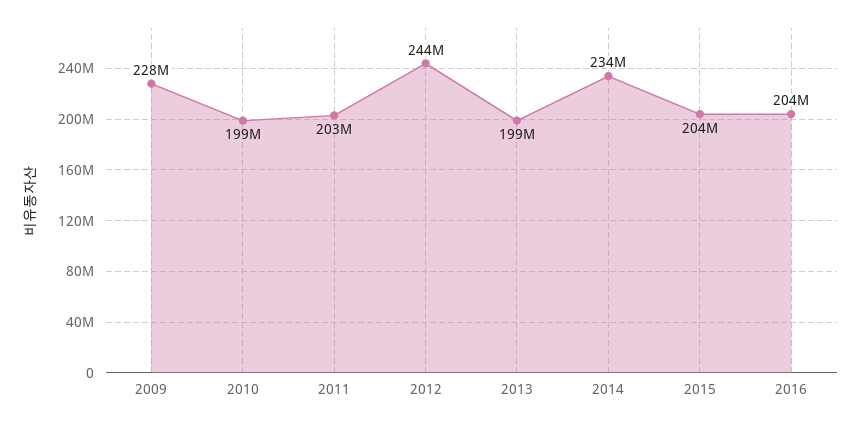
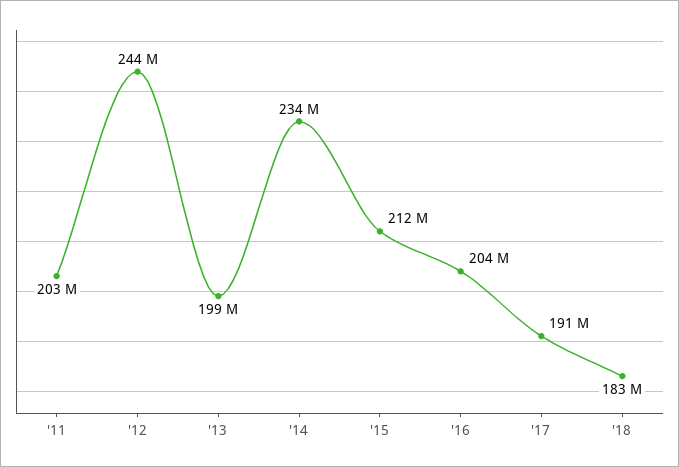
2009: 228000000 -> none
2010: 199000000 -> none
2015: 204000000 -> 212000000
'17: none -> 191000000
'18: none -> 183000000

